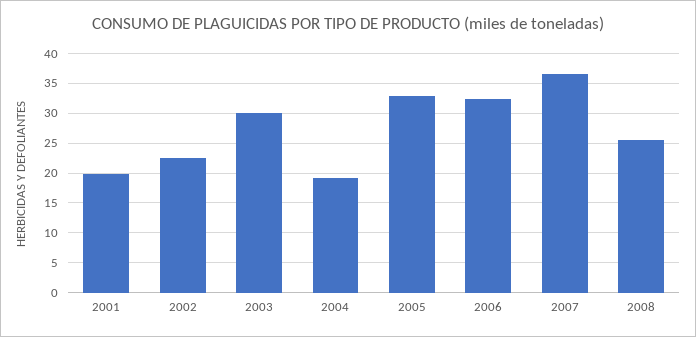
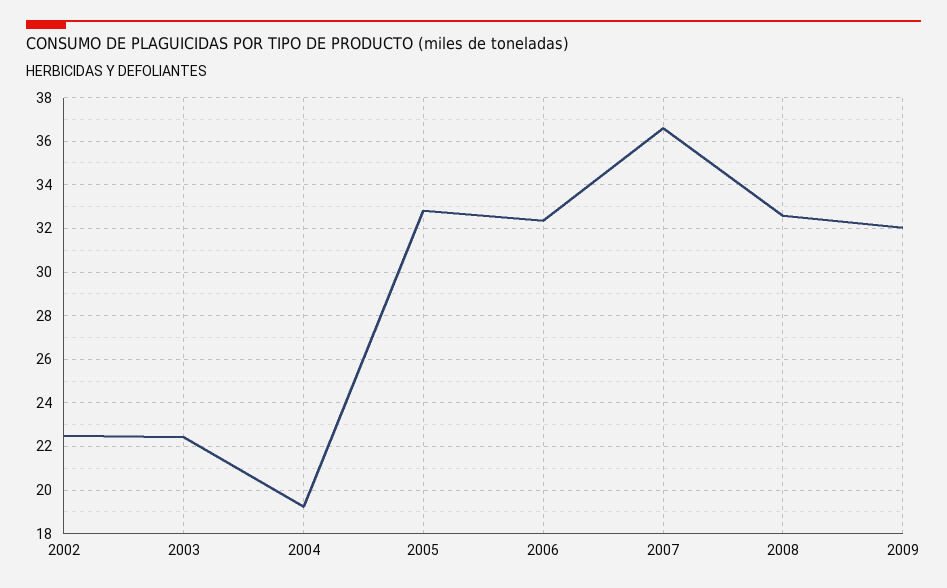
2001: 20 -> none
2003: 30 -> 22.5
2008: 25 -> 32.5
2009: none -> 32

